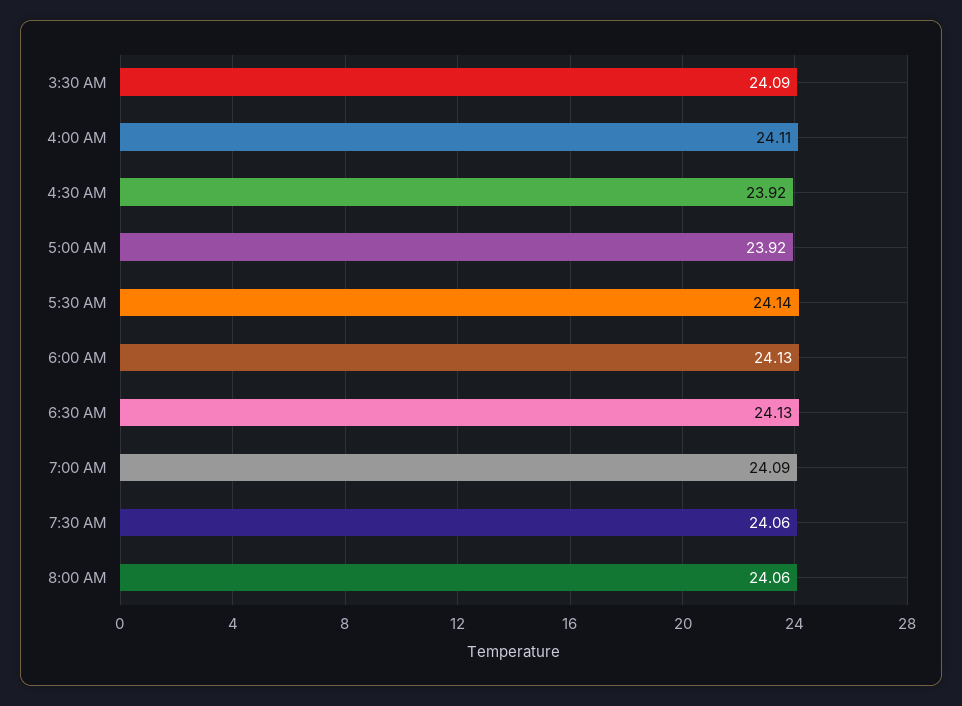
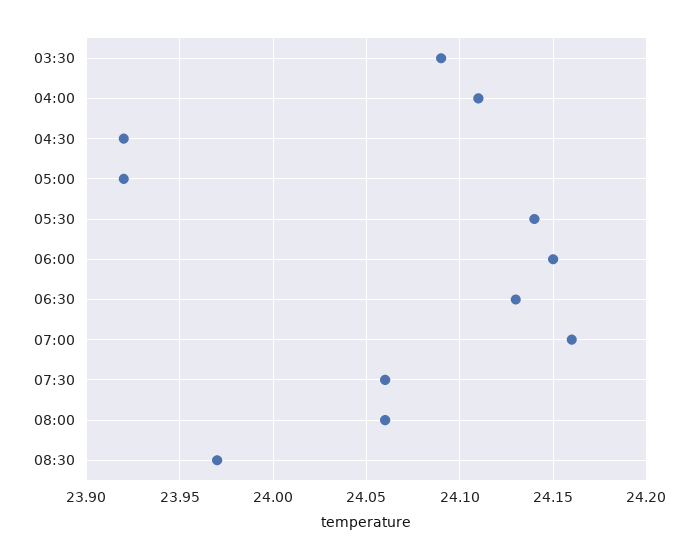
6:00 AM: 24.13 -> 24.15
7:00 AM: 24.09 -> 24.16
08:30: none -> 23.97

